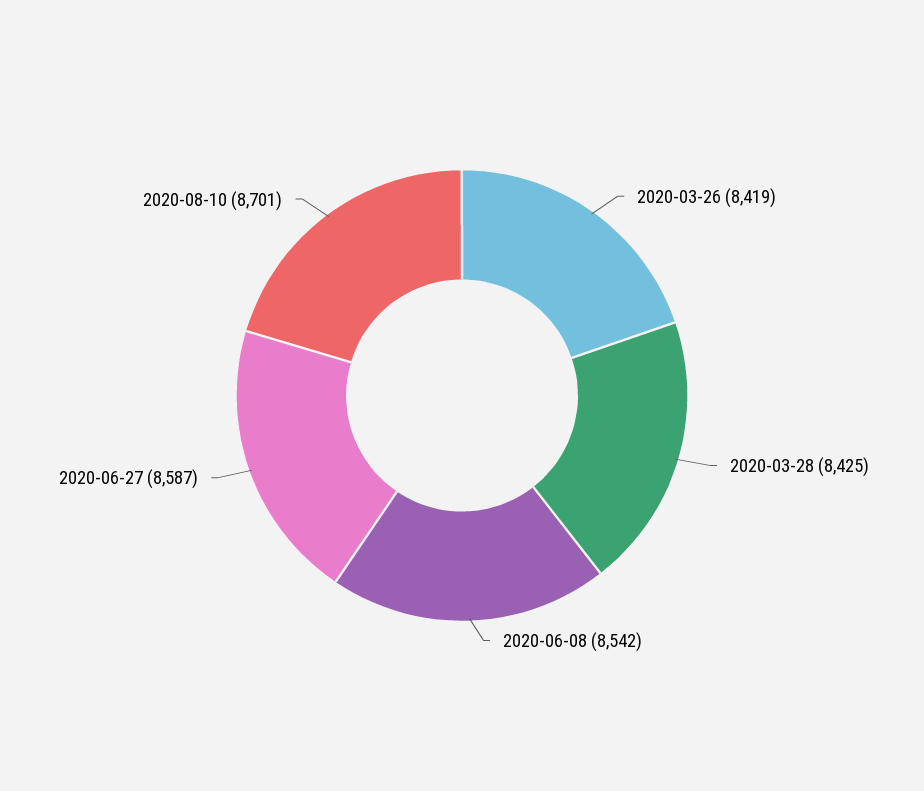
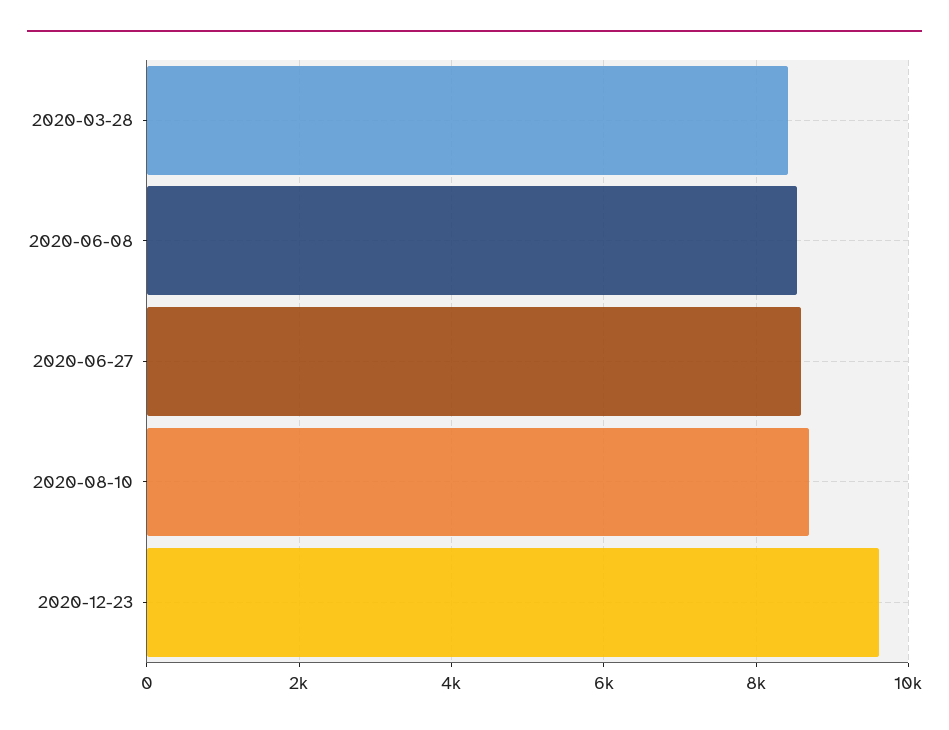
2020-03-26: 8419 -> none
2020-12-23: none -> 9600

